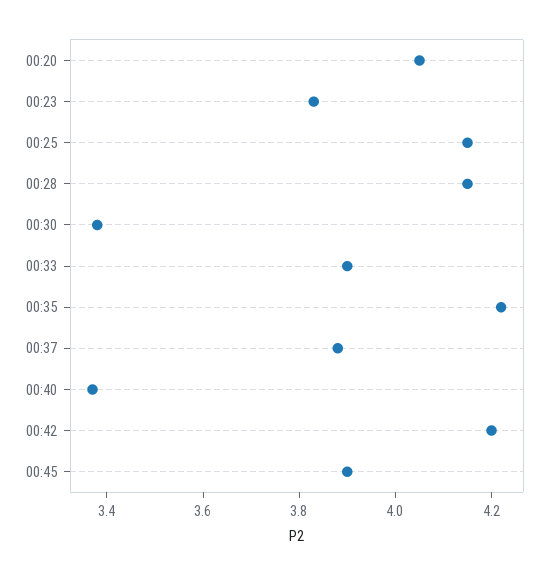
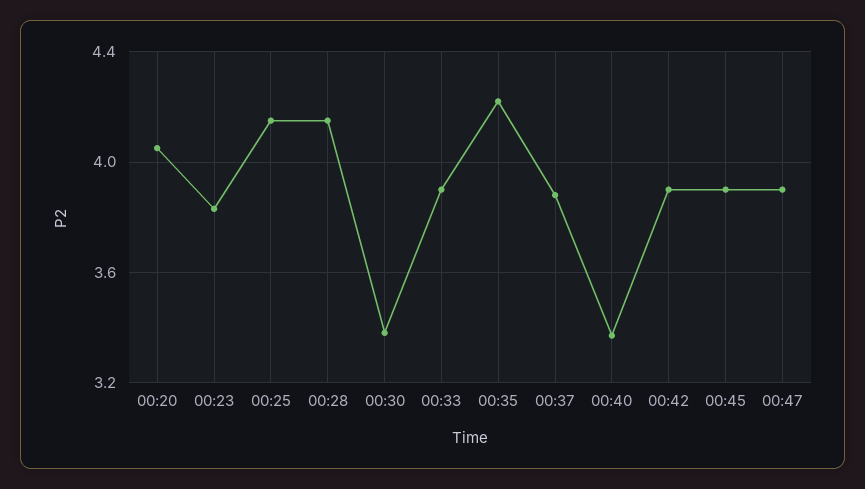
00:42: 4.2 -> 3.9
00:47: none -> 3.9

